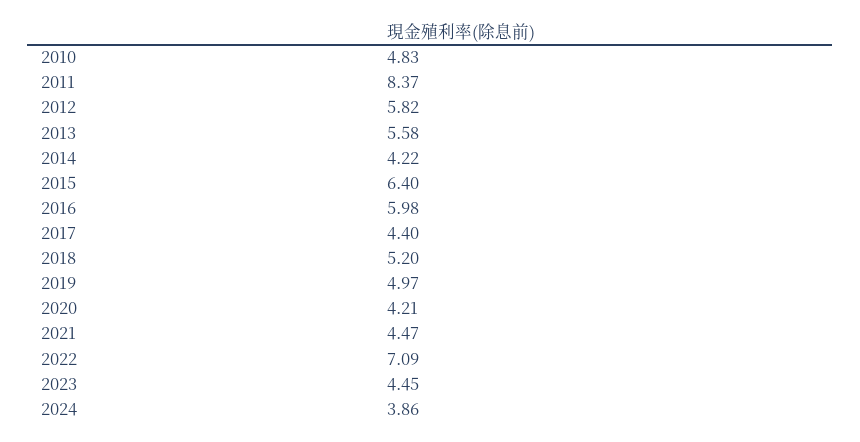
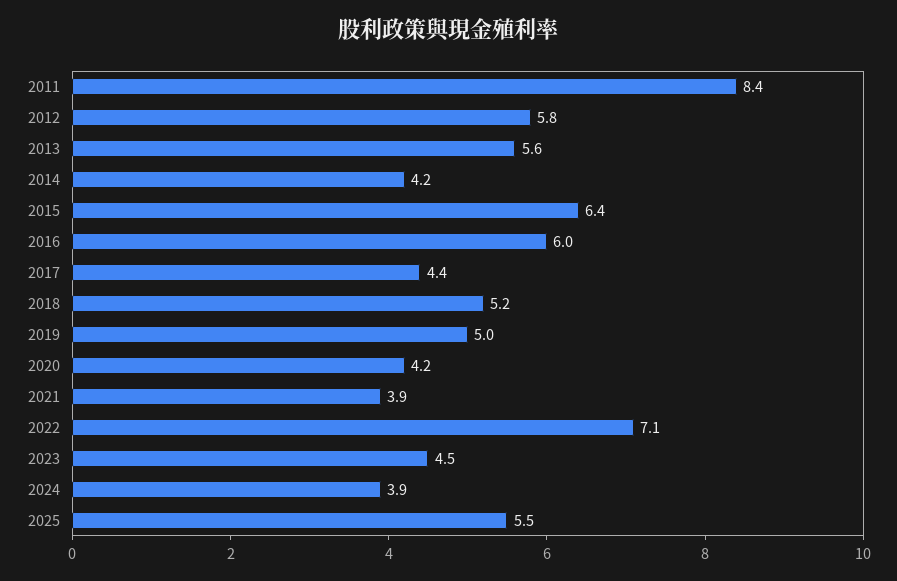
2010: 4.83 -> none
2021: 4.47 -> 3.9
2025: none -> 5.5

